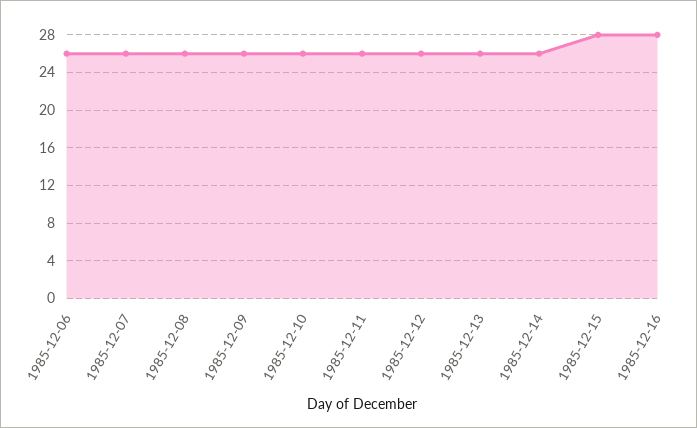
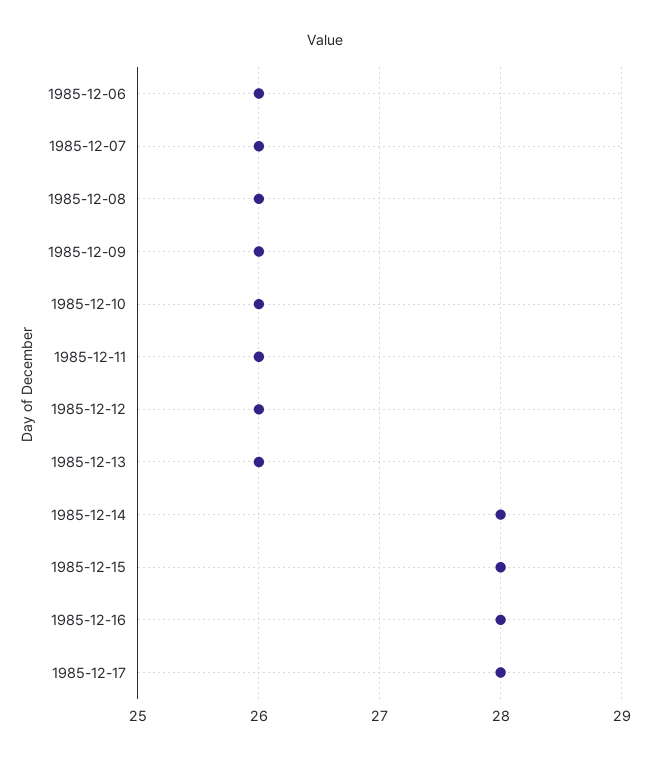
1985-12-14: 26 -> 28
1985-12-17: none -> 28

